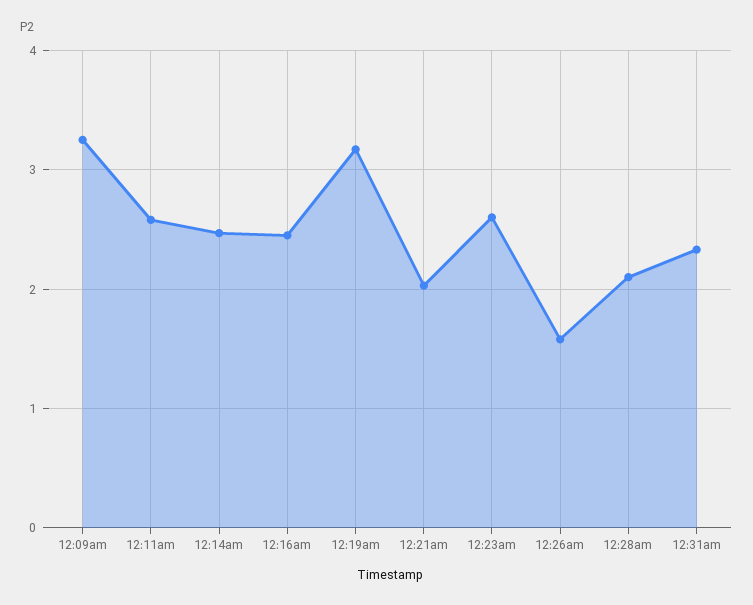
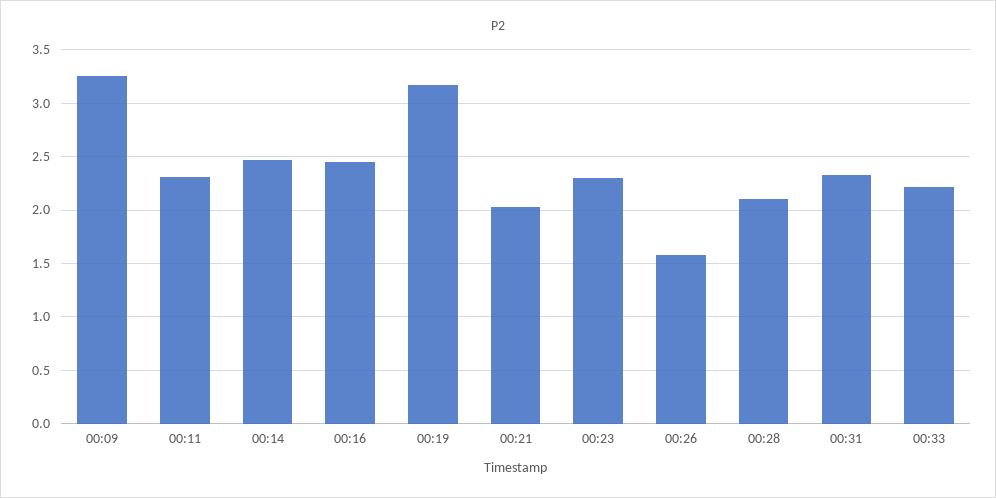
12:11am: 2.6 -> 2.3
12:23am: 2.6 -> 2.3
00:33: none -> 2.2

